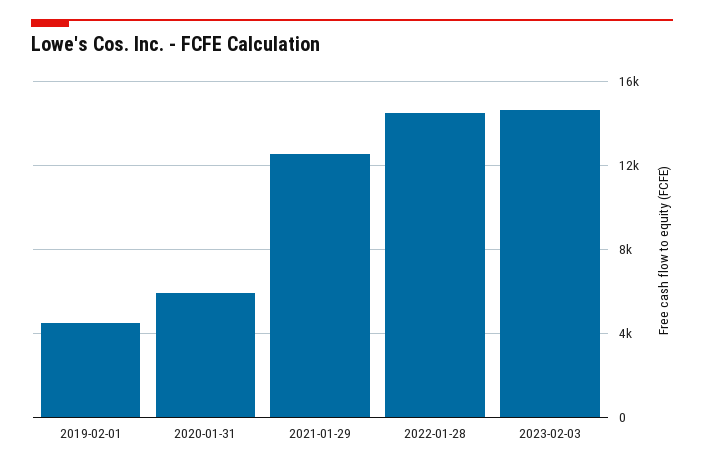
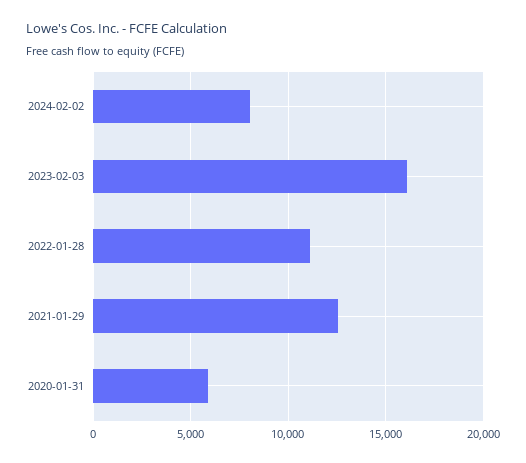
2019-02-01: 4500 -> none
2022-01-28: 14500 -> 11000
2023-02-03: 14500 -> 16000
2024-02-02: none -> 8000

